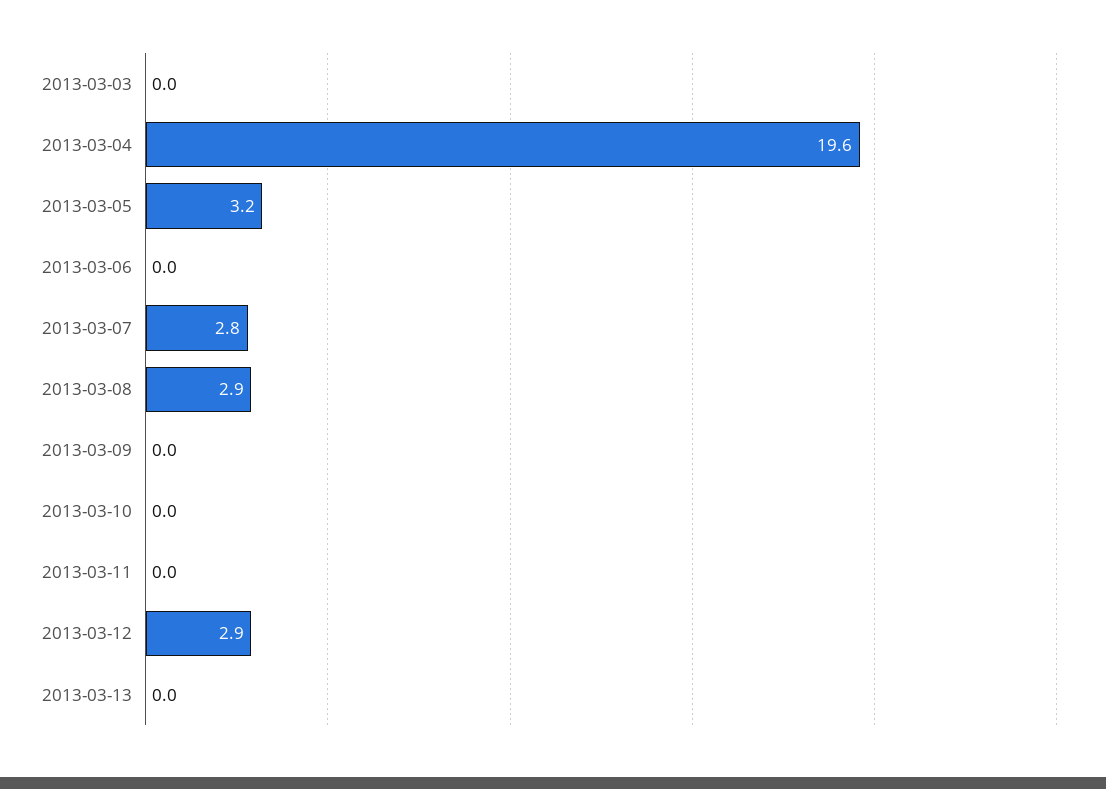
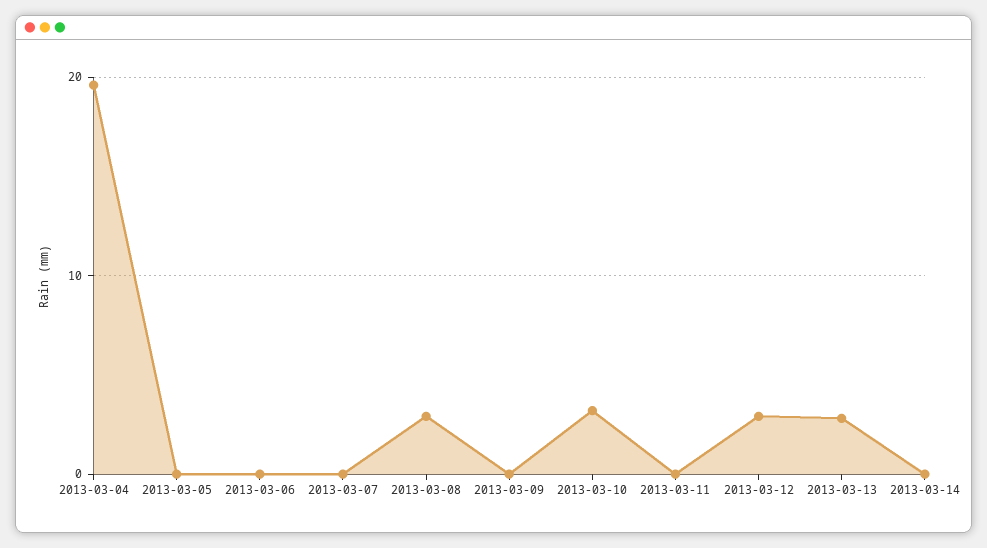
2013-03-03: 0 -> none
2013-03-05: 3.2 -> 0
2013-03-07: 2.8 -> 0
2013-03-10: 0 -> 3
2013-03-13: 0 -> 3
2013-03-14: none -> 0

